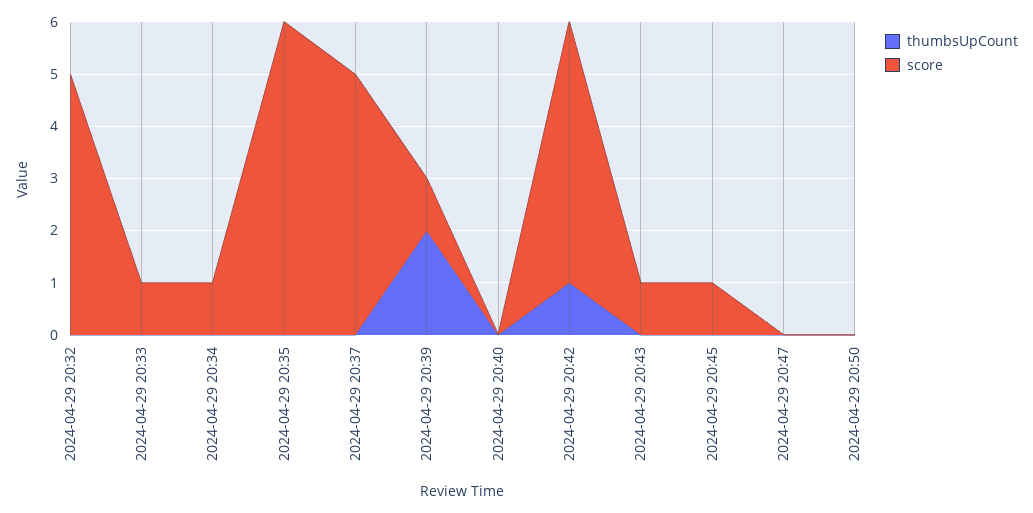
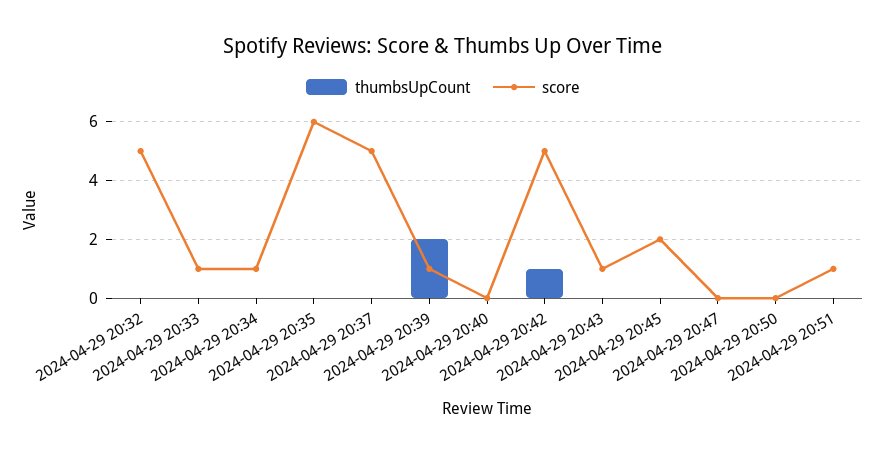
score, 2024-04-29 20:45: 1 -> 2
thumbsUpCount, 2024-04-29 20:51: none -> 0
score, 2024-04-29 20:51: none -> 1

